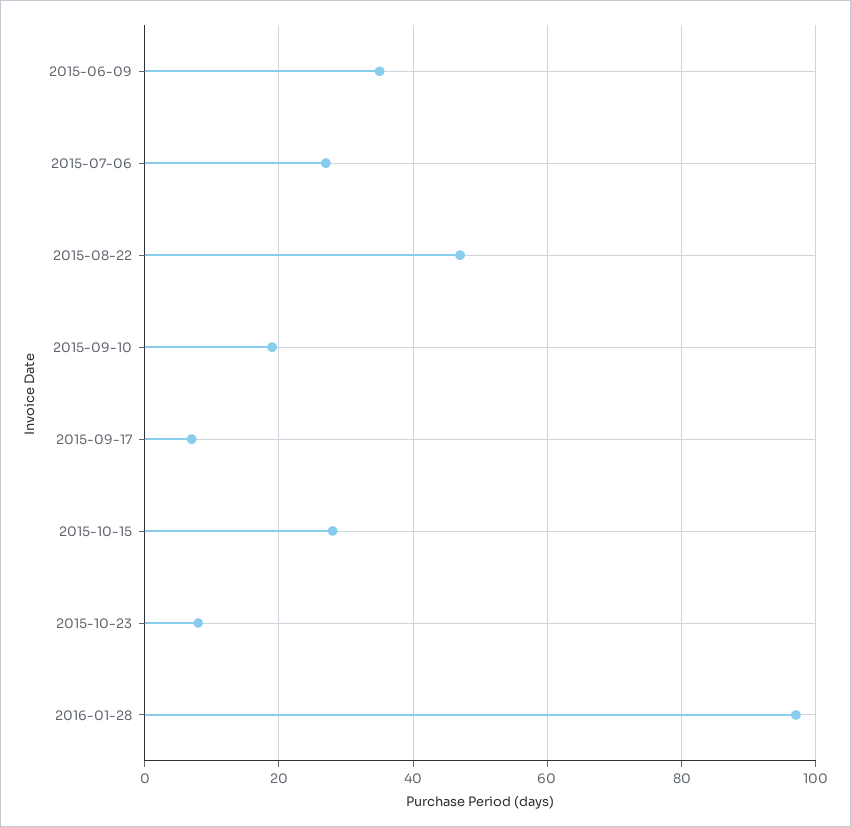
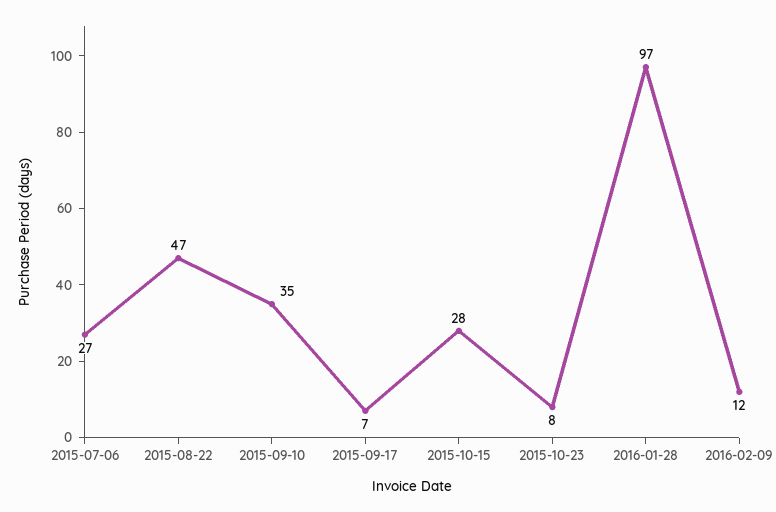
2015-06-09: 35 -> none
2015-09-10: 20 -> 35
2016-02-09: none -> 12

